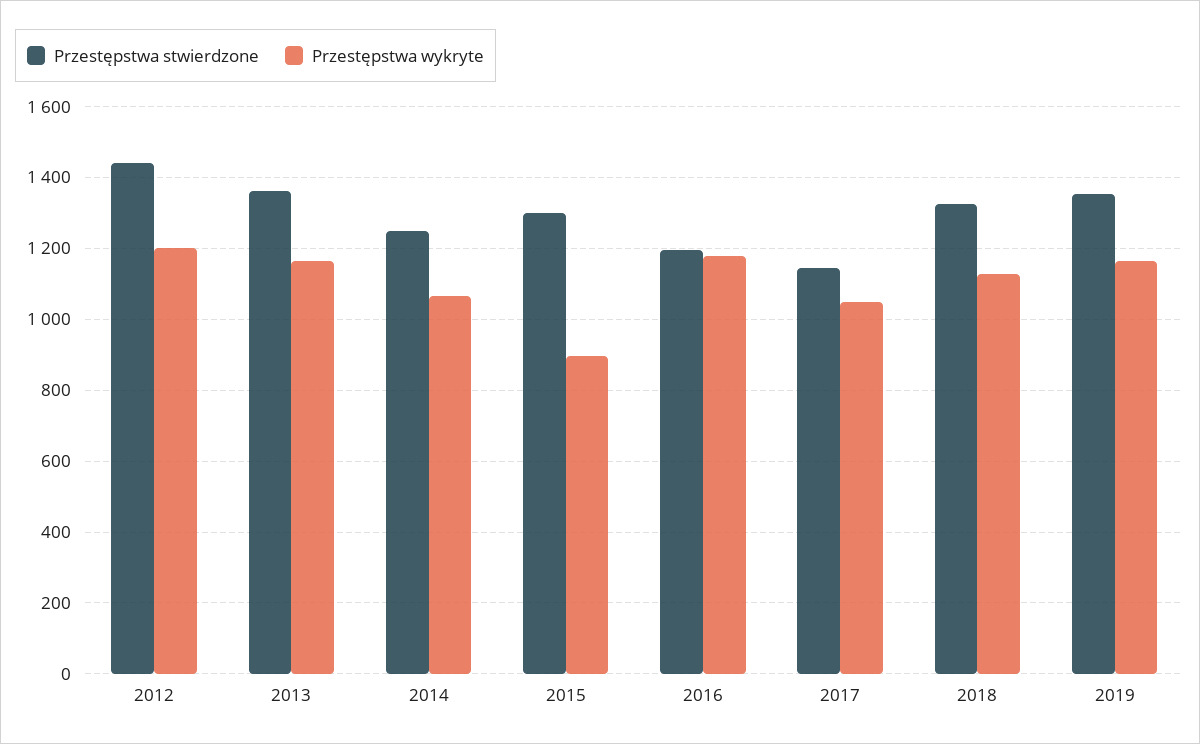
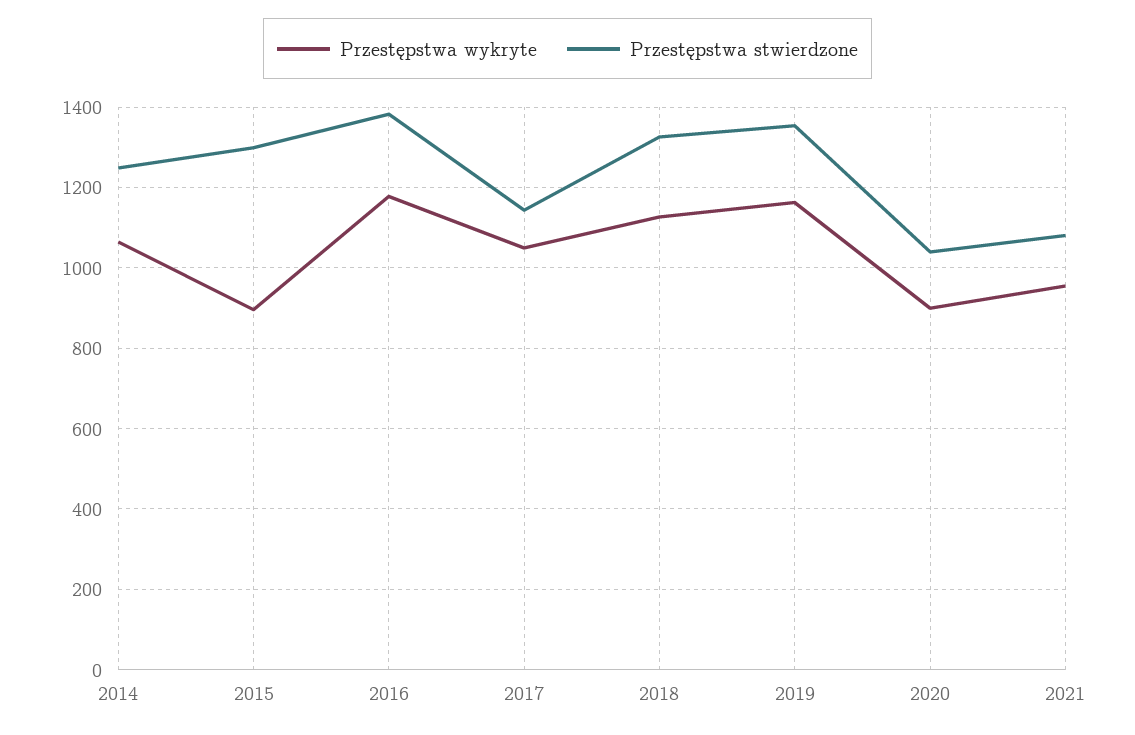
Przestępstwa stwierdzone, 2012: 1440 -> none
Przestępstwa wykryte, 2012: 1200 -> none
Przestępstwa stwierdzone, 2013: 1360 -> none
Przestępstwa wykryte, 2013: 1160 -> none
Przestępstwa stwierdzone, 2016: 1200 -> 1380
Przestępstwa wykryte, 2020: none -> 900
Przestępstwa stwierdzone, 2020: none -> 1040
Przestępstwa wykryte, 2021: none -> 960
Przestępstwa stwierdzone, 2021: none -> 1080

